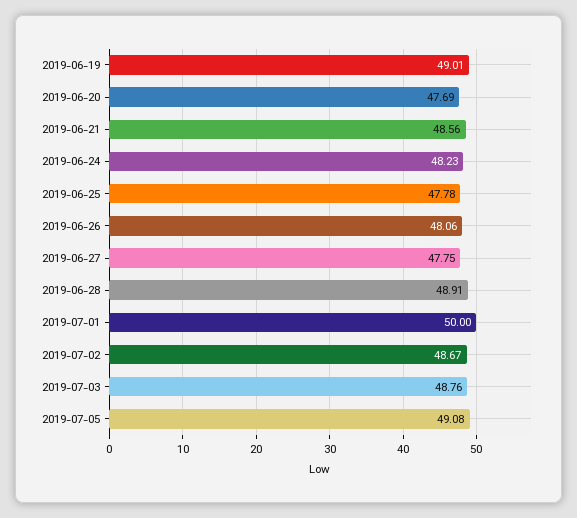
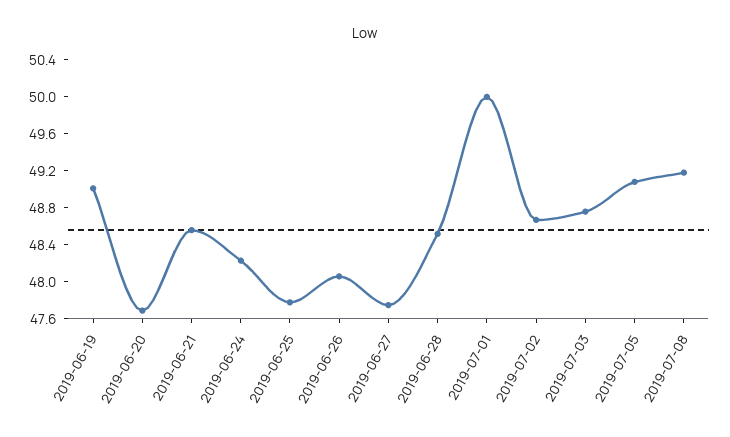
2019-06-28: 48.91 -> 48.5
2019-07-08: none -> 49.2

